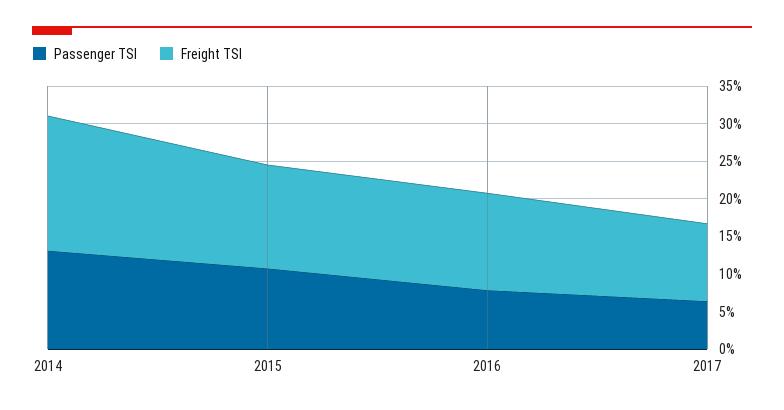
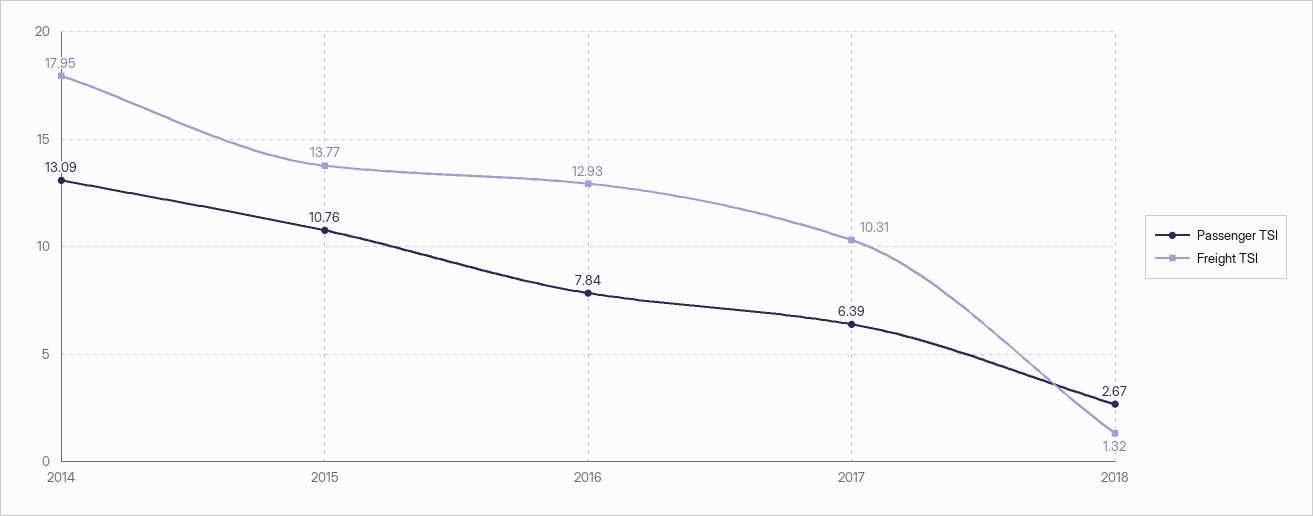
Passenger TSI, 2018: none -> 2.67
Freight TSI, 2018: none -> 1.32

